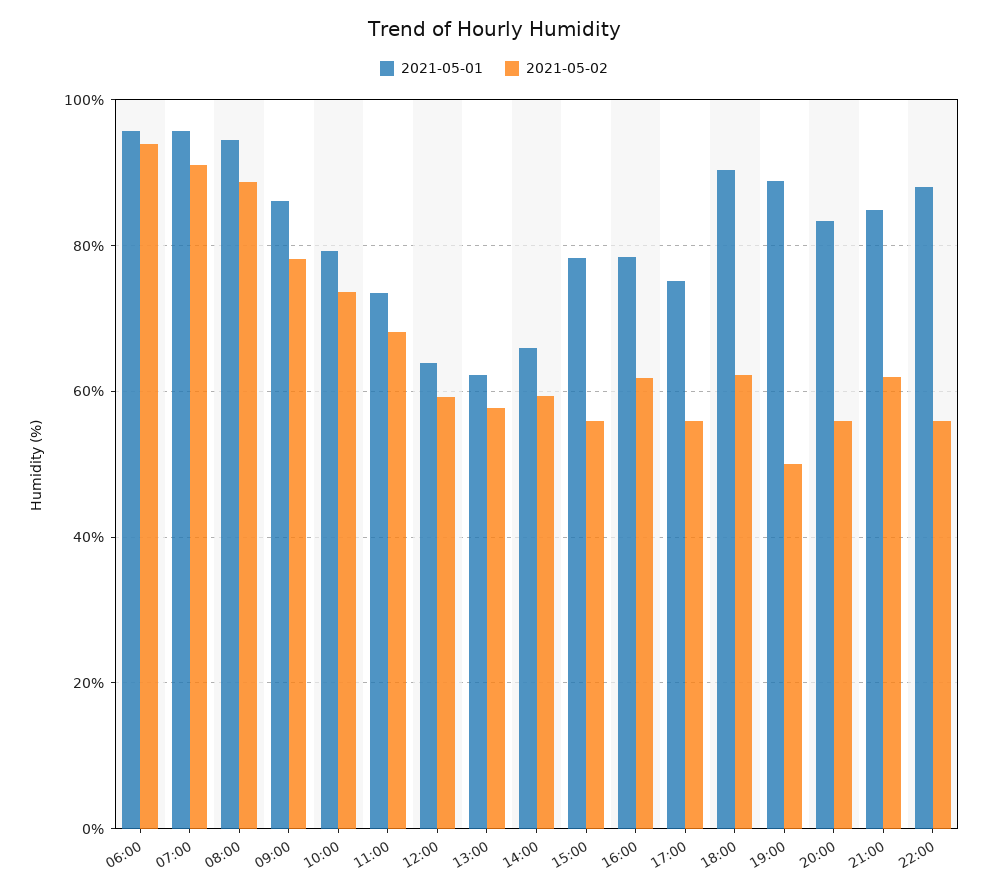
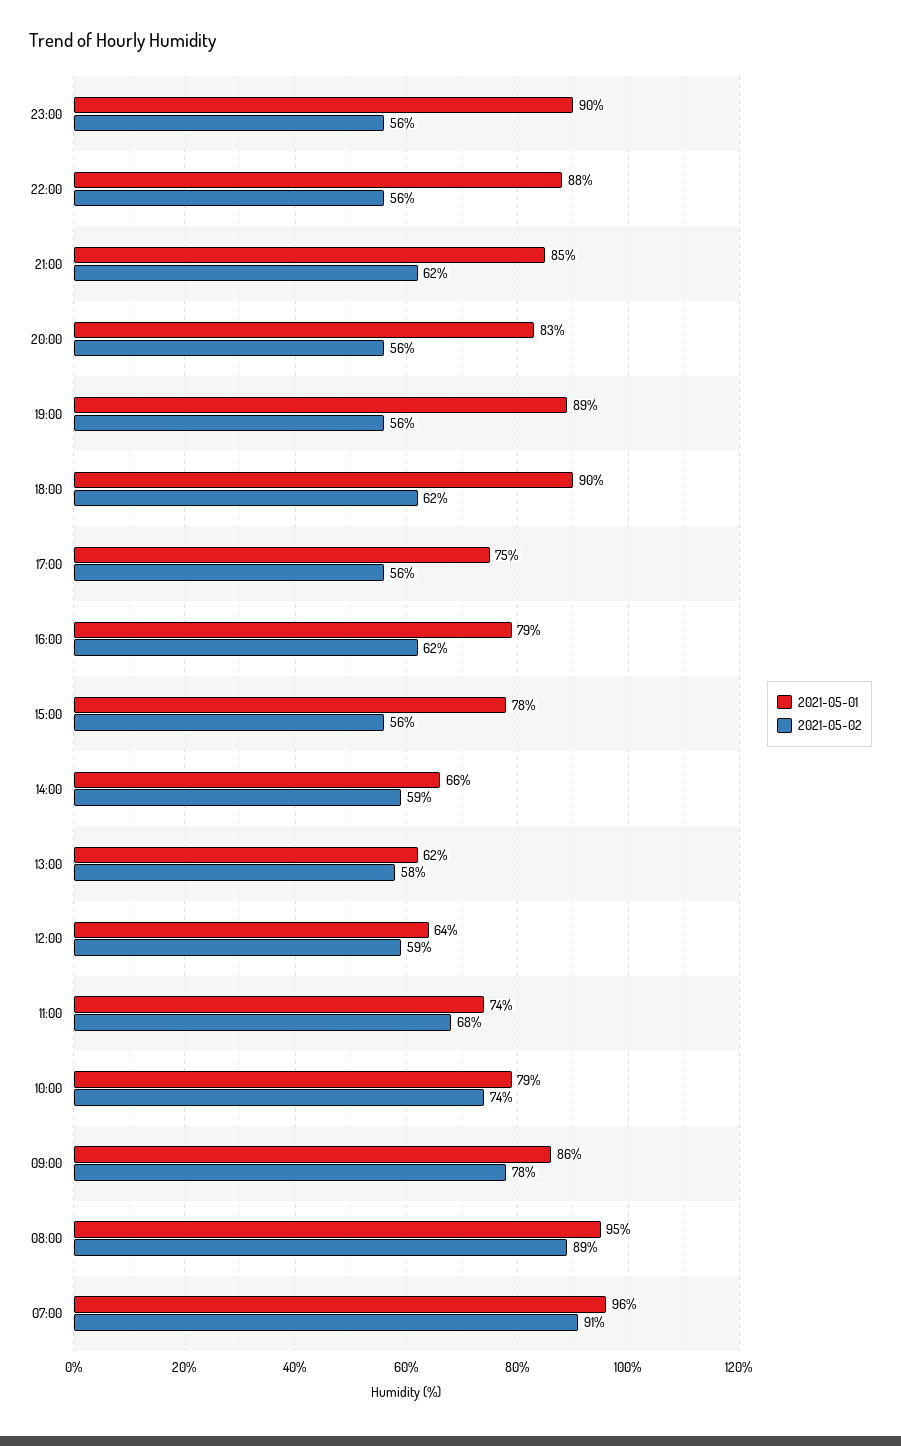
2021-05-01, 06:00: 96 -> none
2021-05-02, 06:00: 94 -> none
2021-05-02, 19:00: 50 -> 56
2021-05-01, 23:00: none -> 90
2021-05-02, 23:00: none -> 56

